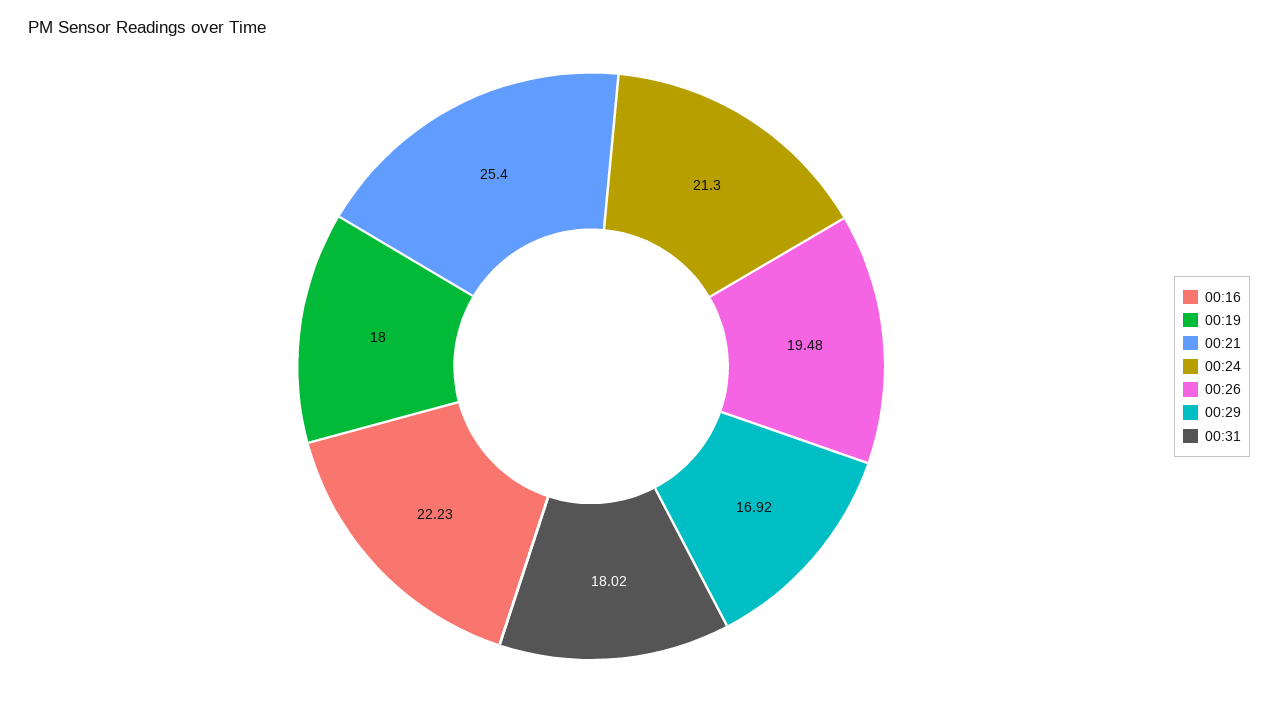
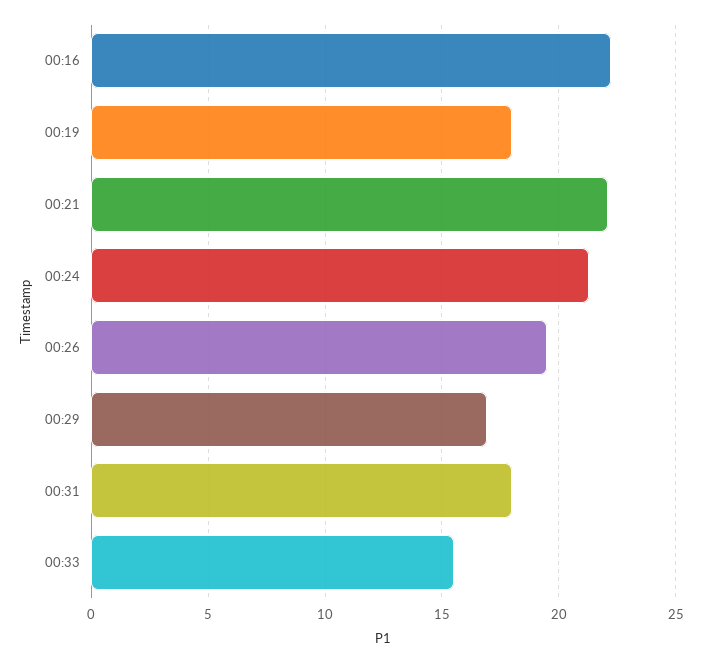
00:21: 25.4 -> 22
00:33: none -> 15.5

